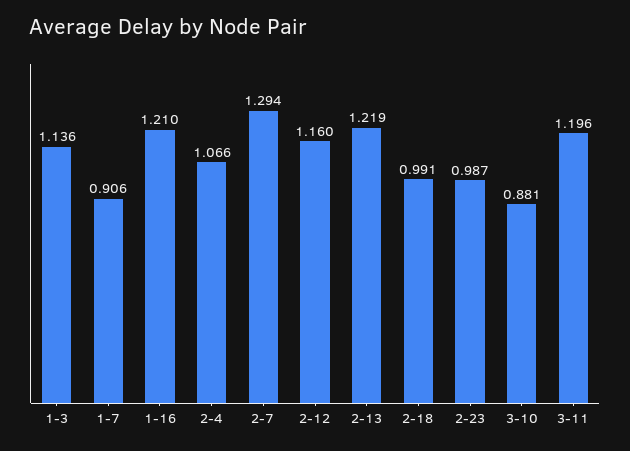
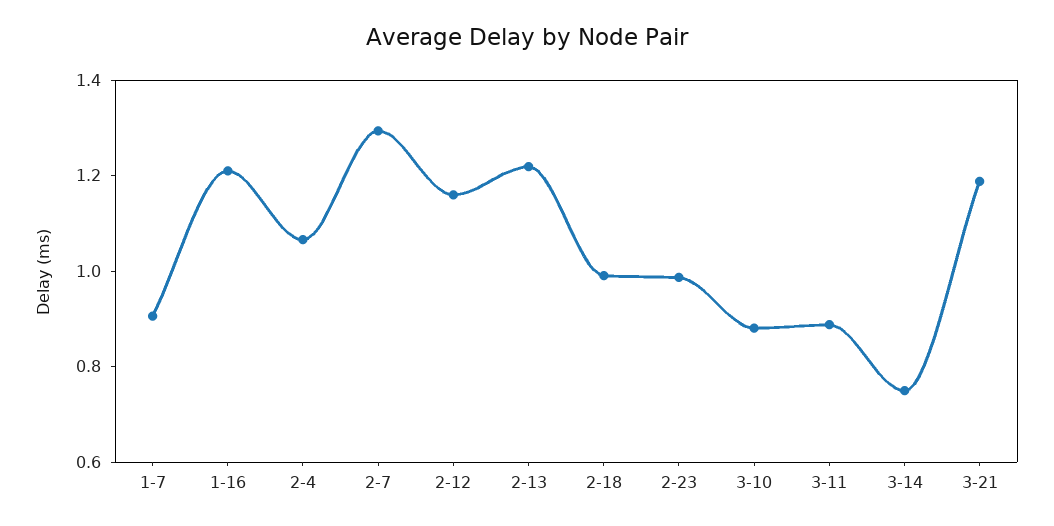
1-3: 1.136 -> none
3-11: 1.196 -> 0.9
3-14: none -> 0.75
3-21: none -> 1.2

